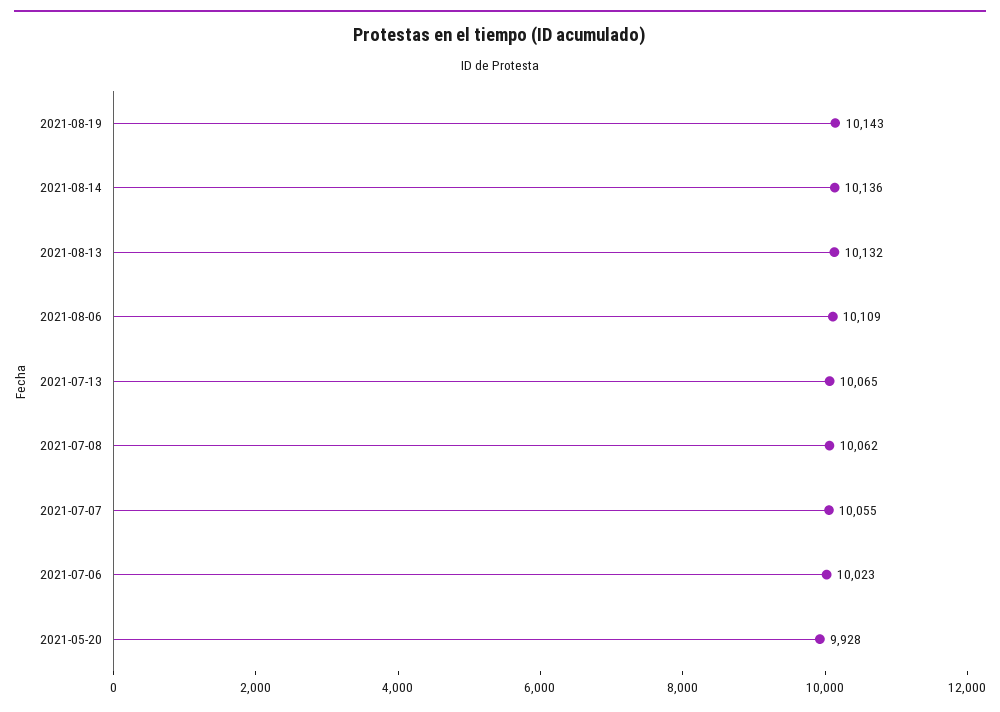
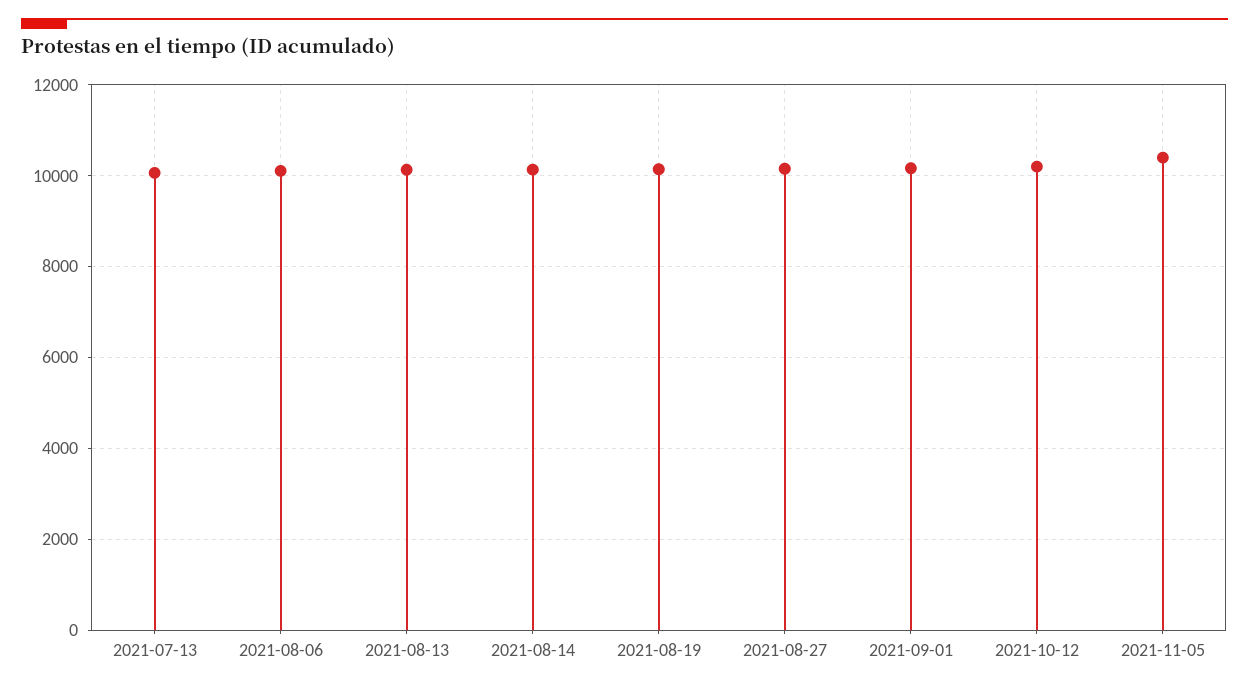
2021-07-08: 10062 -> none
2021-07-07: 10055 -> none
2021-07-06: 10023 -> none
2021-05-20: 9928 -> none
2021-08-27: none -> 10200
2021-09-01: none -> 10200
2021-10-12: none -> 10200
2021-11-05: none -> 10400

